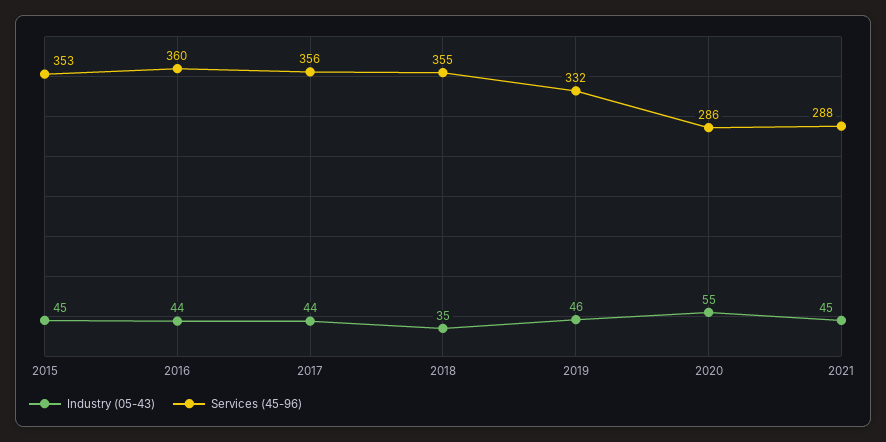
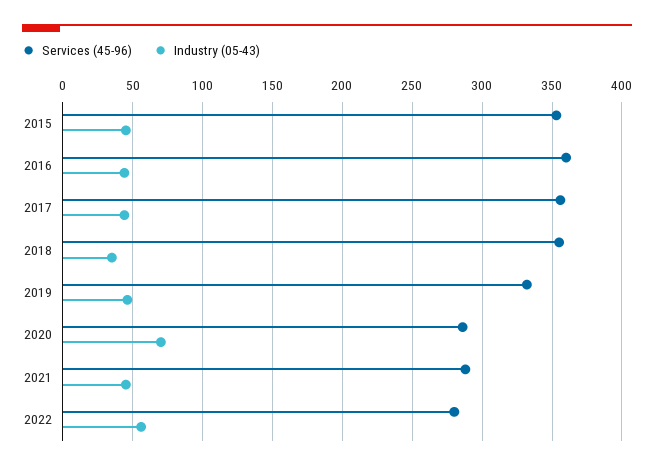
Industry (05-43), 2020: 55 -> 70
Services (45-96), 2022: none -> 280
Industry (05-43), 2022: none -> 55

